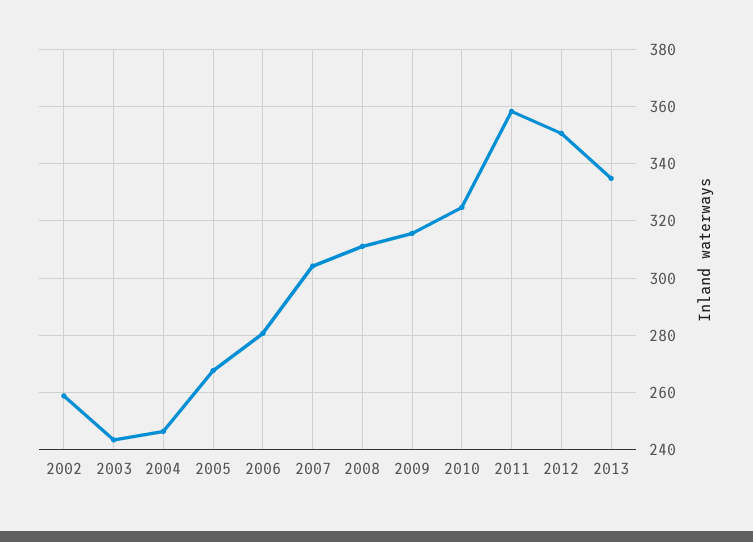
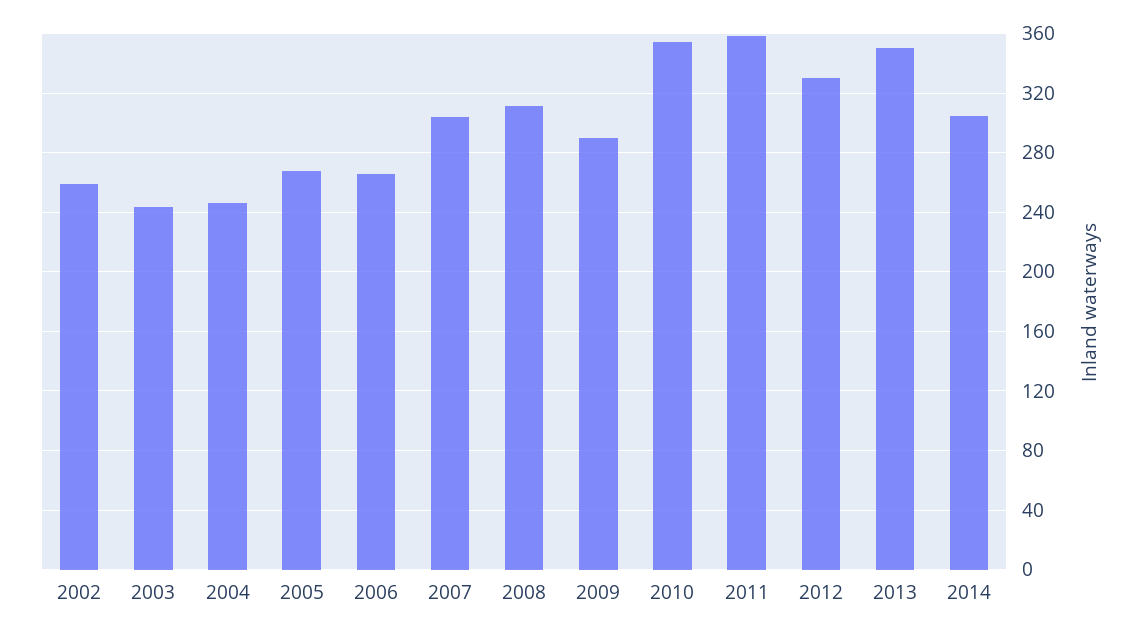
2006: 280 -> 265
2009: 315 -> 290
2010: 325 -> 355
2012: 350 -> 330
2013: 335 -> 350
2014: none -> 305

